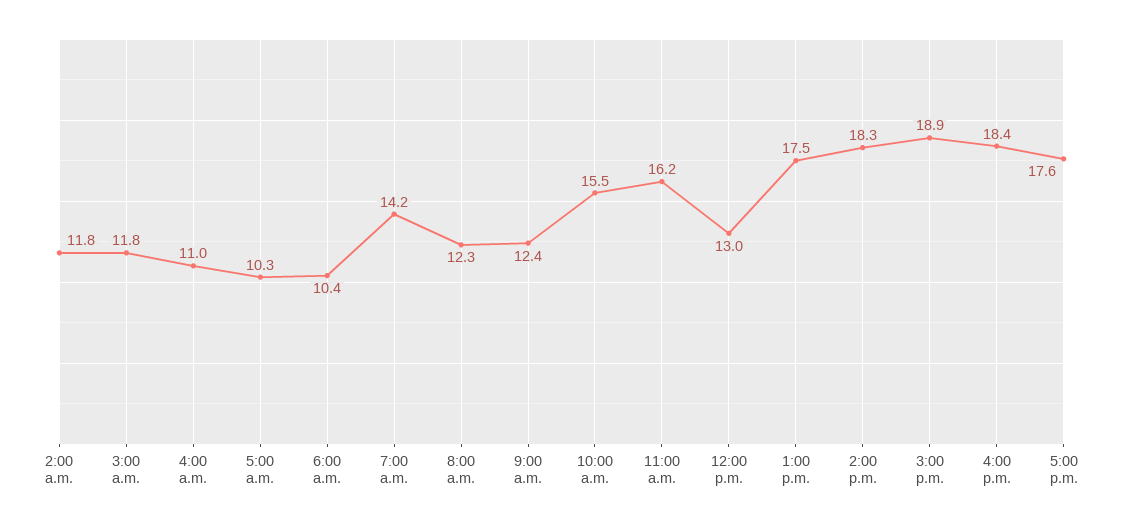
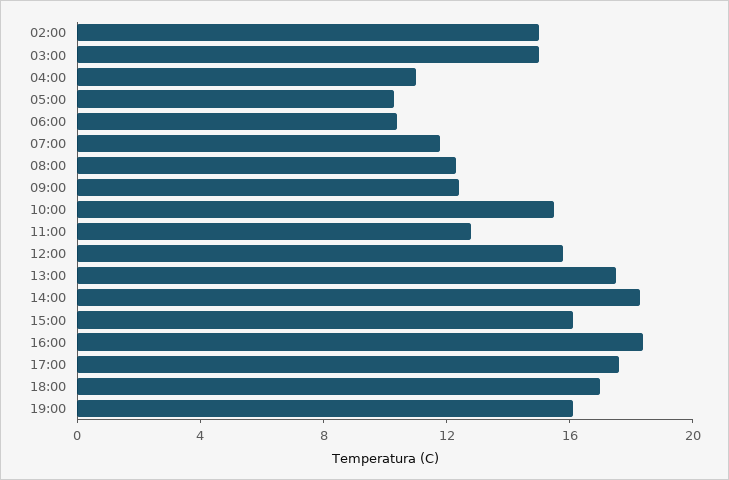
2:00 a.m.: 11.8 -> 15
3:00 a.m.: 11.8 -> 15
7:00 a.m.: 14.2 -> 12
11:00 a.m.: 16.2 -> 13
12:00 p.m.: 13 -> 16
3:00 p.m.: 18.9 -> 16
18:00: none -> 17
19:00: none -> 16

